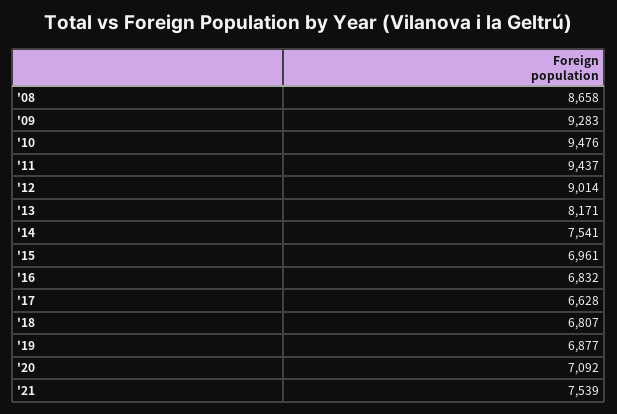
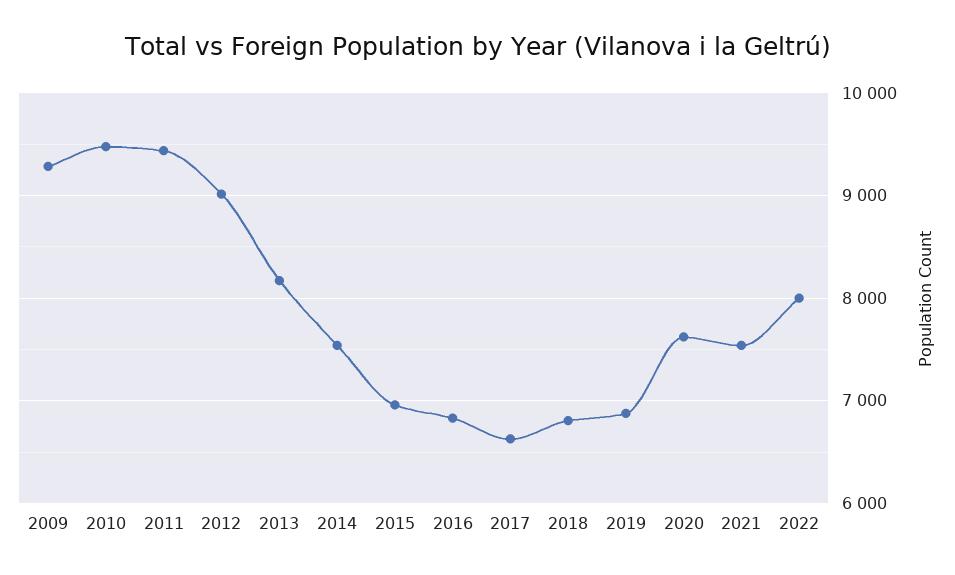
'08: 8658 -> none
'20: 7092 -> 7600
2022: none -> 8000

